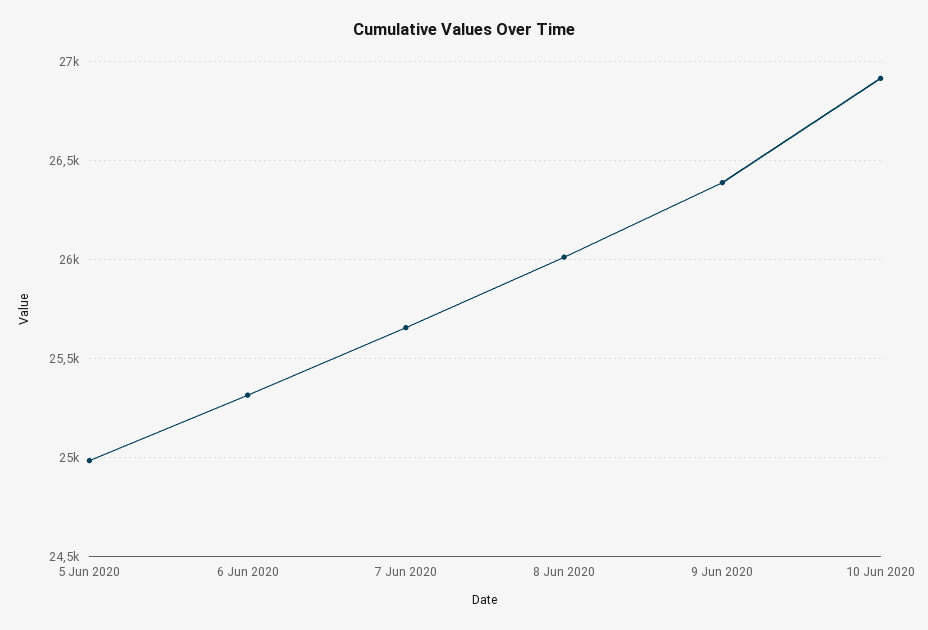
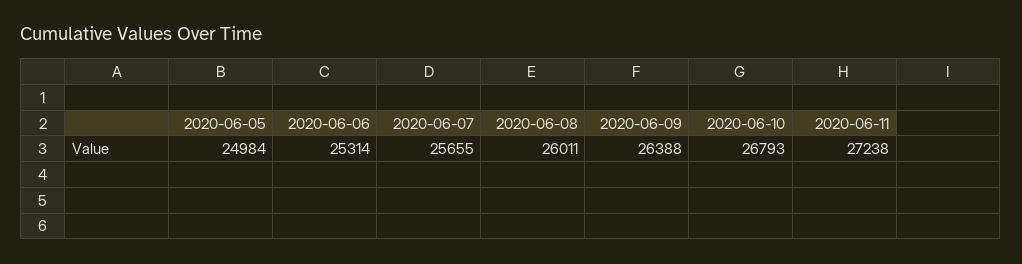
10 Jun 2020: 26900 -> 26793
2020-06-11: none -> 27238

